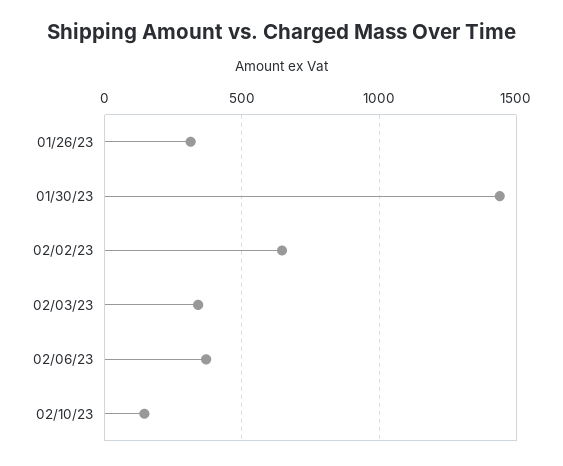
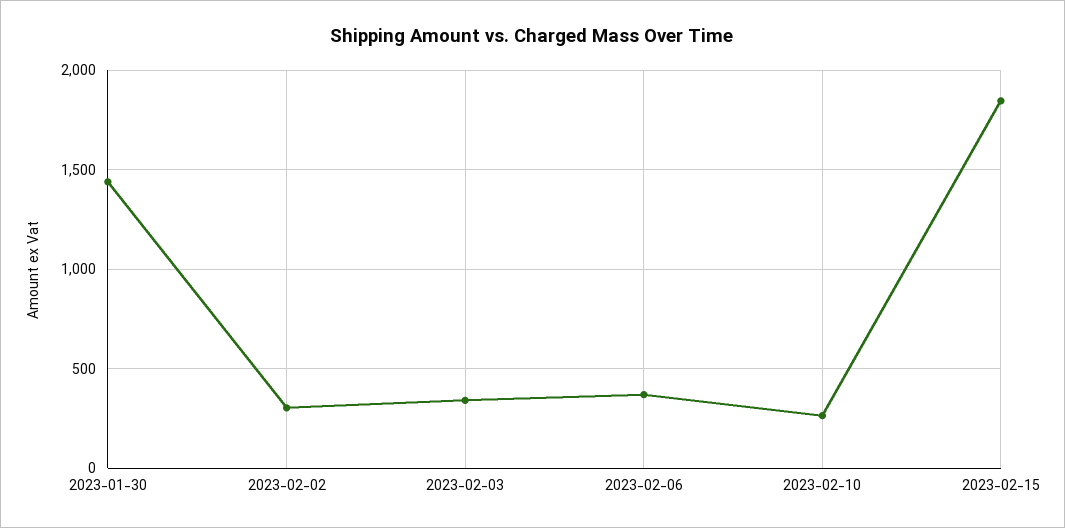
01/26/23: 300 -> none
02/02/23: 650 -> 300
02/10/23: 150 -> 250
2023-02-15: none -> 1850

